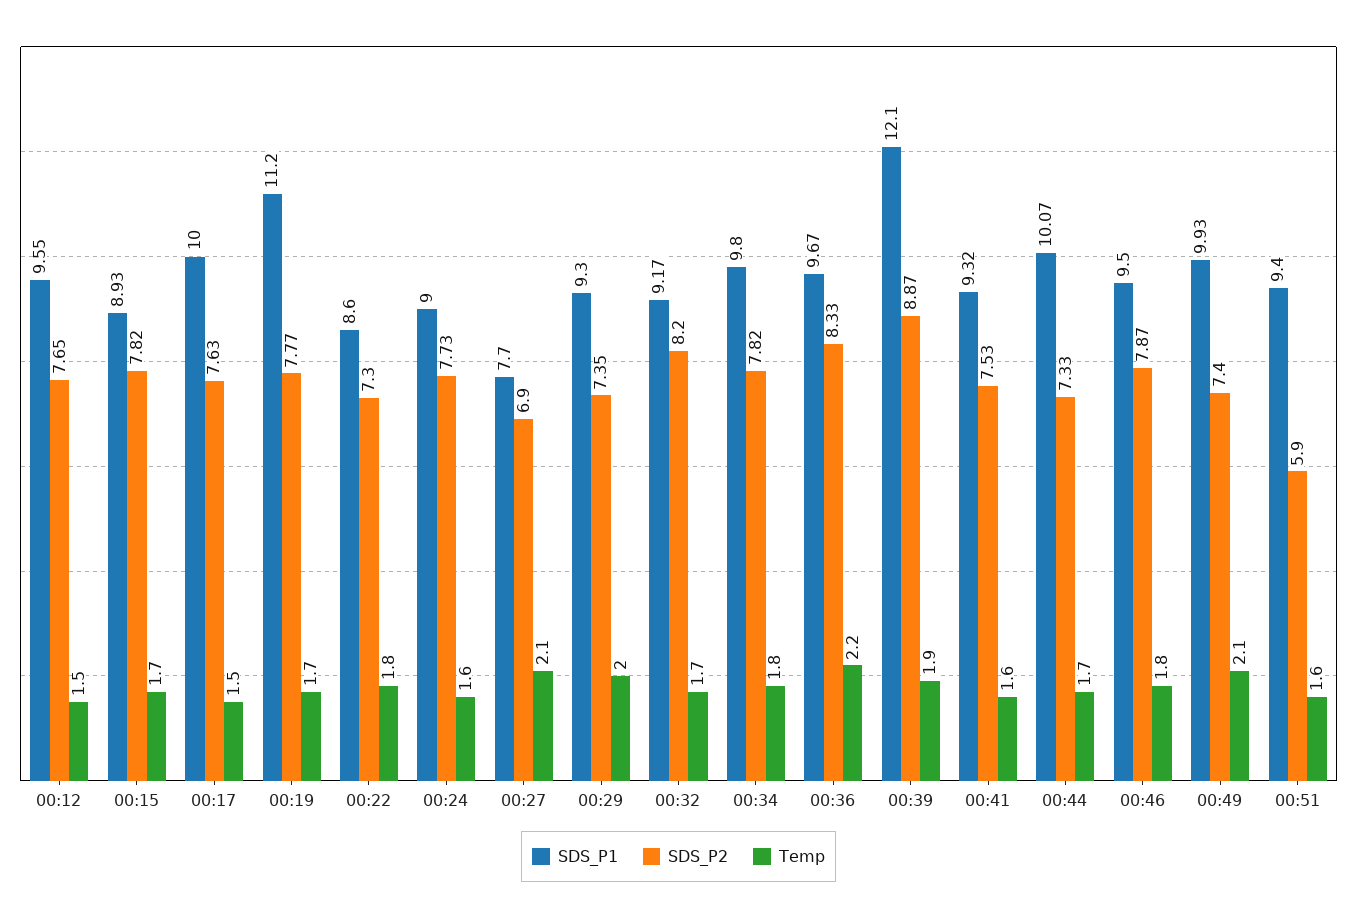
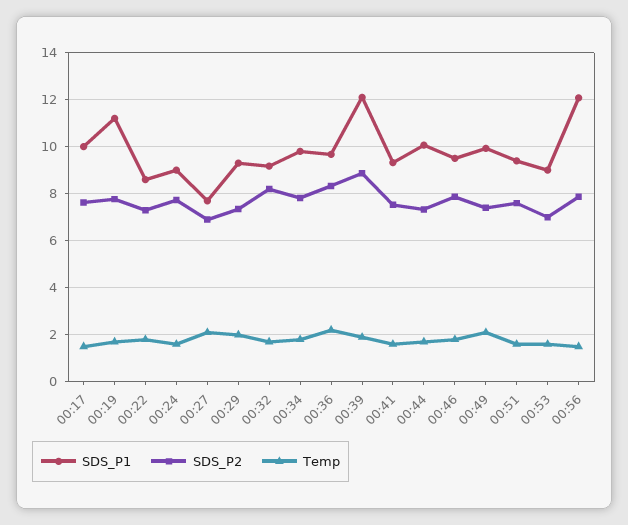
SDS_P1, 00:12: 9.55 -> none
SDS_P2, 00:12: 7.65 -> none
Temp, 00:12: 1.5 -> none
SDS_P1, 00:15: 8.93 -> none
SDS_P2, 00:15: 7.82 -> none
Temp, 00:15: 1.7 -> none
SDS_P2, 00:51: 5.9 -> 7.5
SDS_P1, 00:53: none -> 9
SDS_P2, 00:53: none -> 7
Temp, 00:53: none -> 1.5
SDS_P1, 00:56: none -> 12
SDS_P2, 00:56: none -> 8
Temp, 00:56: none -> 1.5

